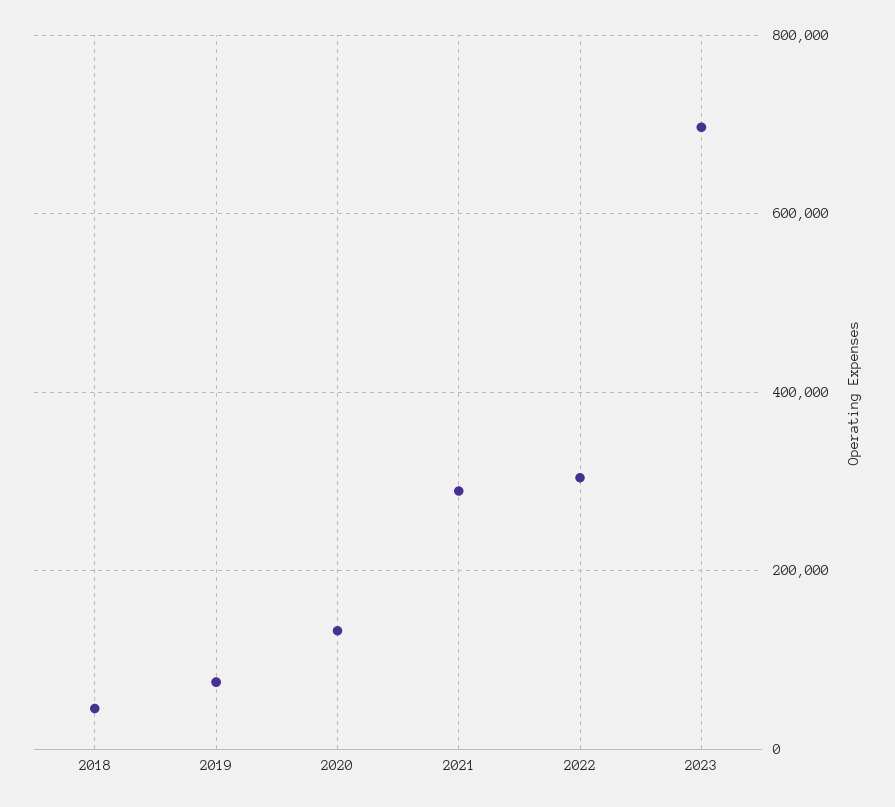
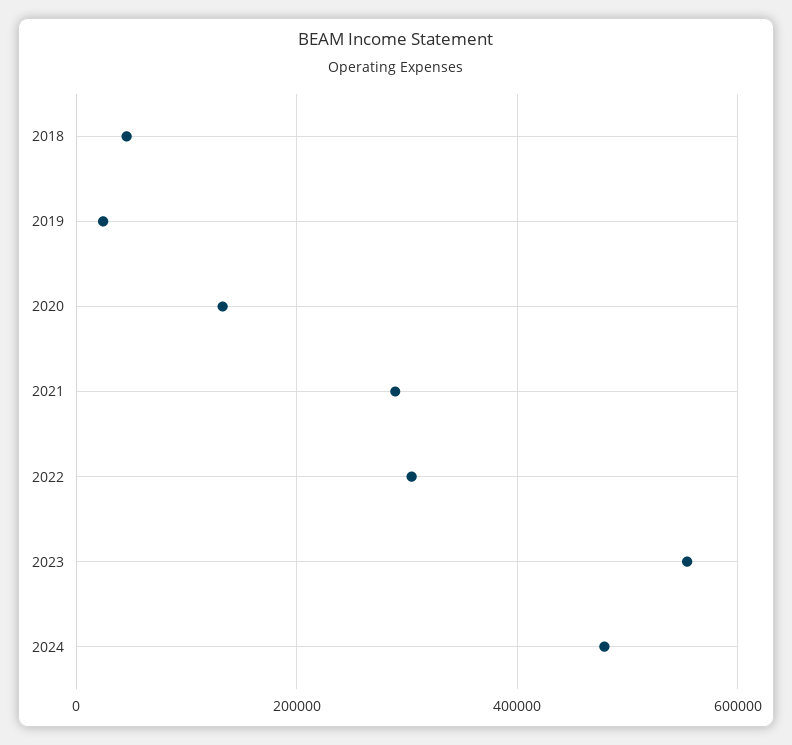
2019: 80000 -> 20000
2023: 700000 -> 560000
2024: none -> 480000

